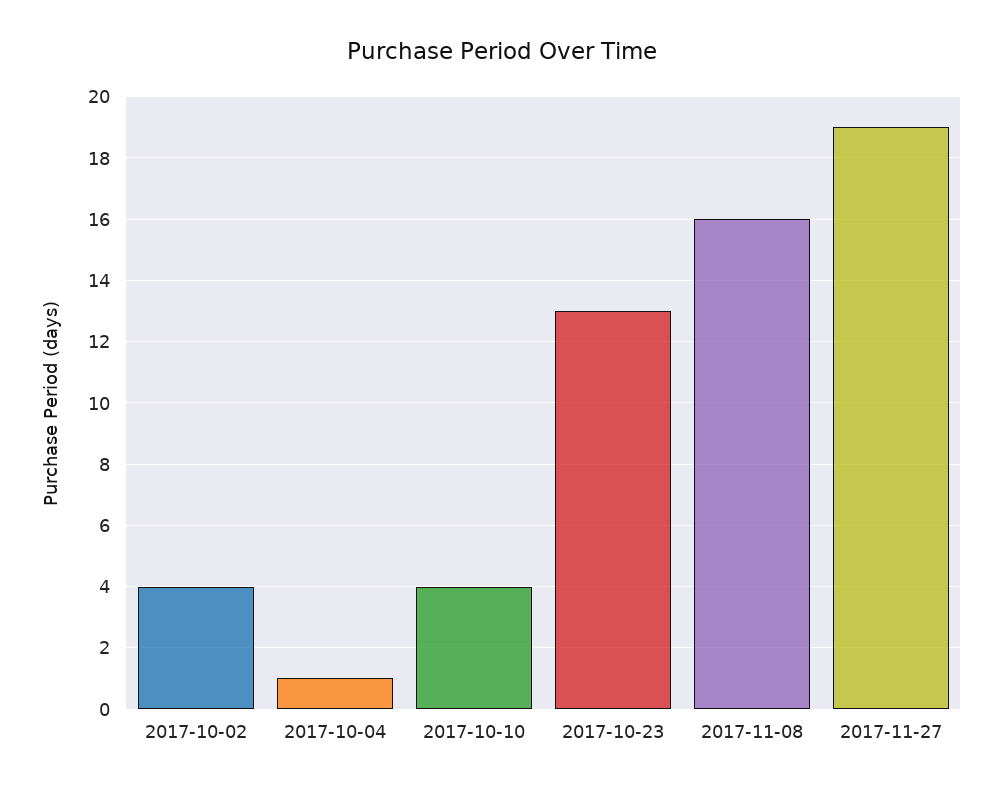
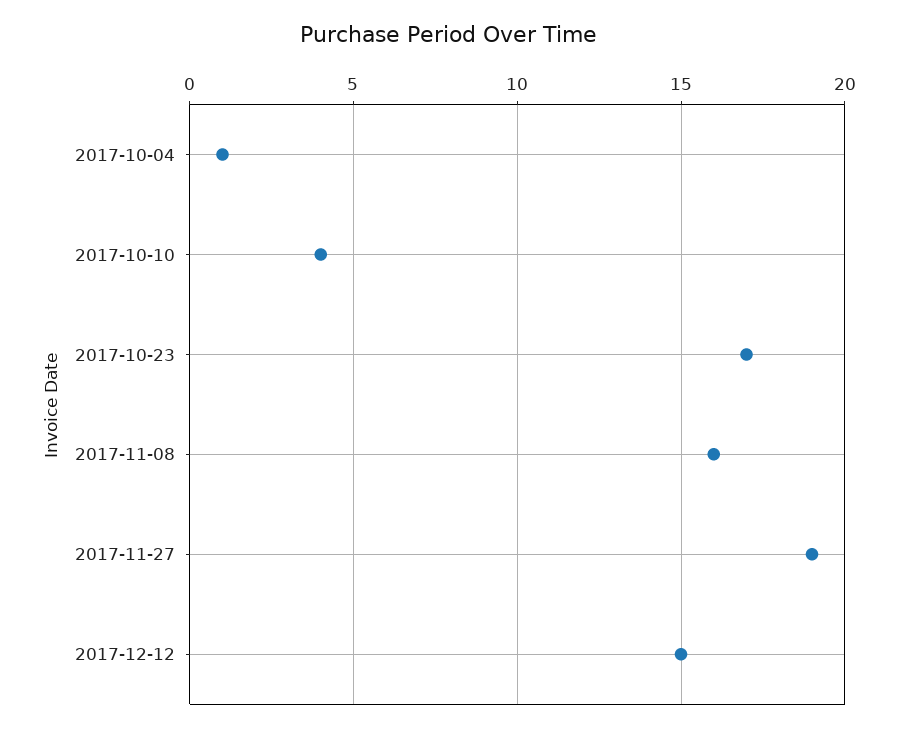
2017-10-02: 4 -> none
2017-10-23: 13 -> 17
2017-12-12: none -> 15

